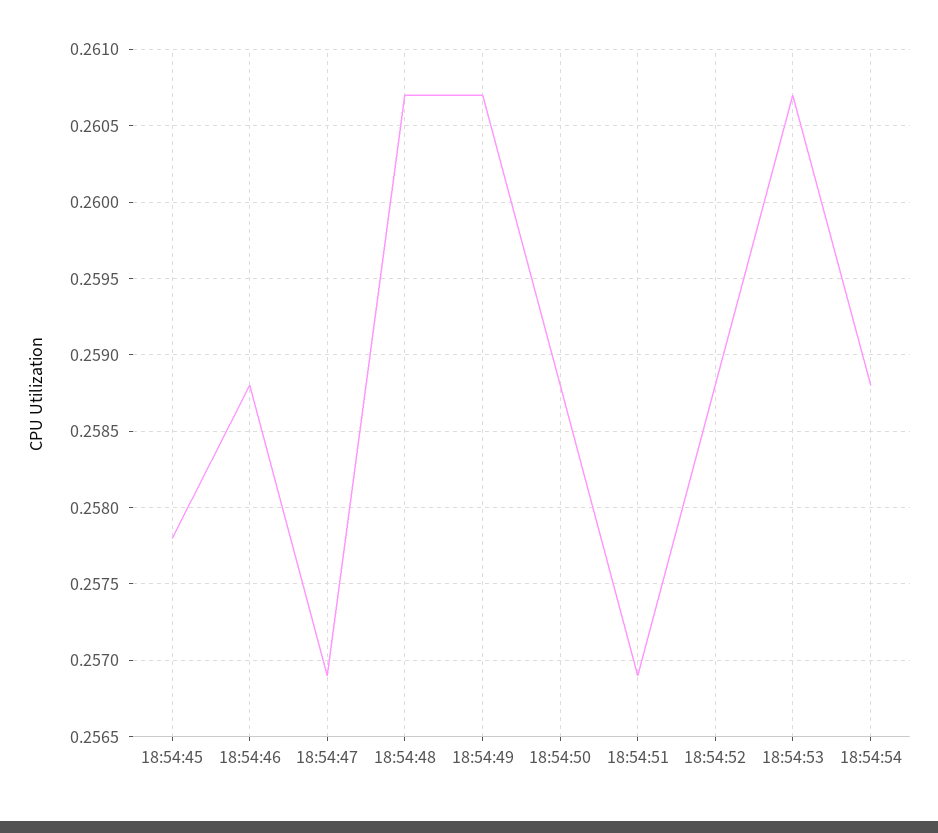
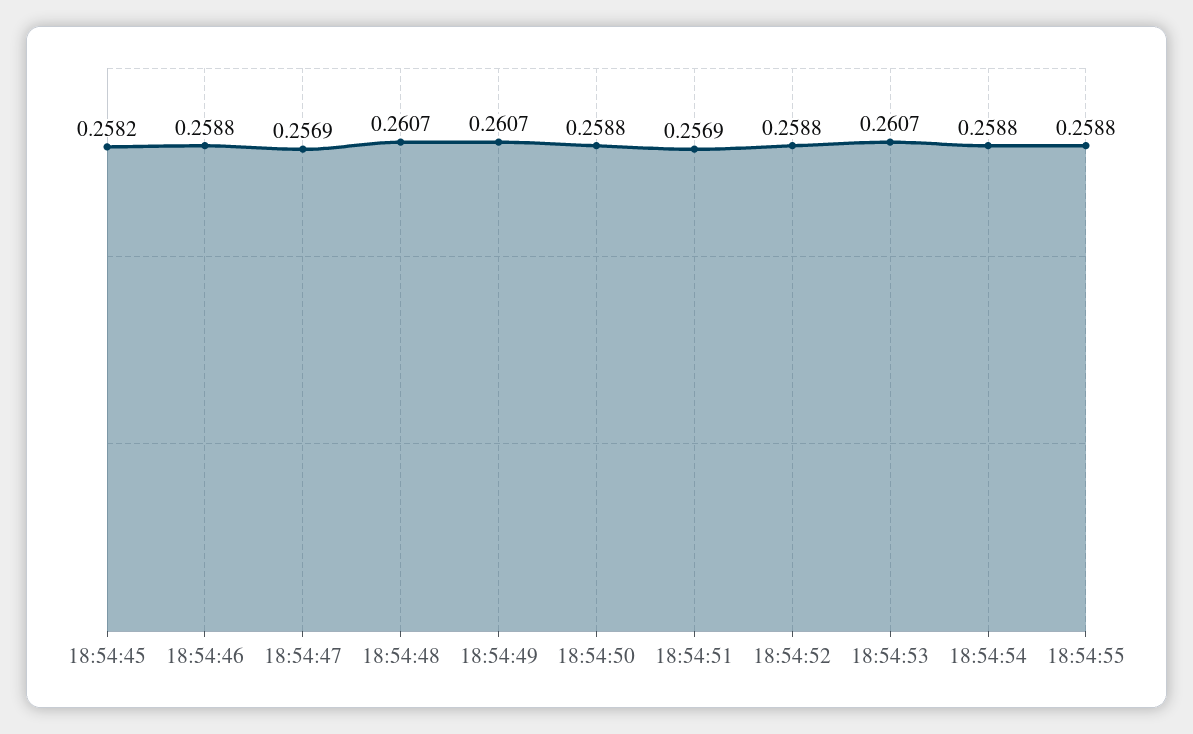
18:54:45: 0.2578 -> 0.2582
18:54:55: none -> 0.2588

